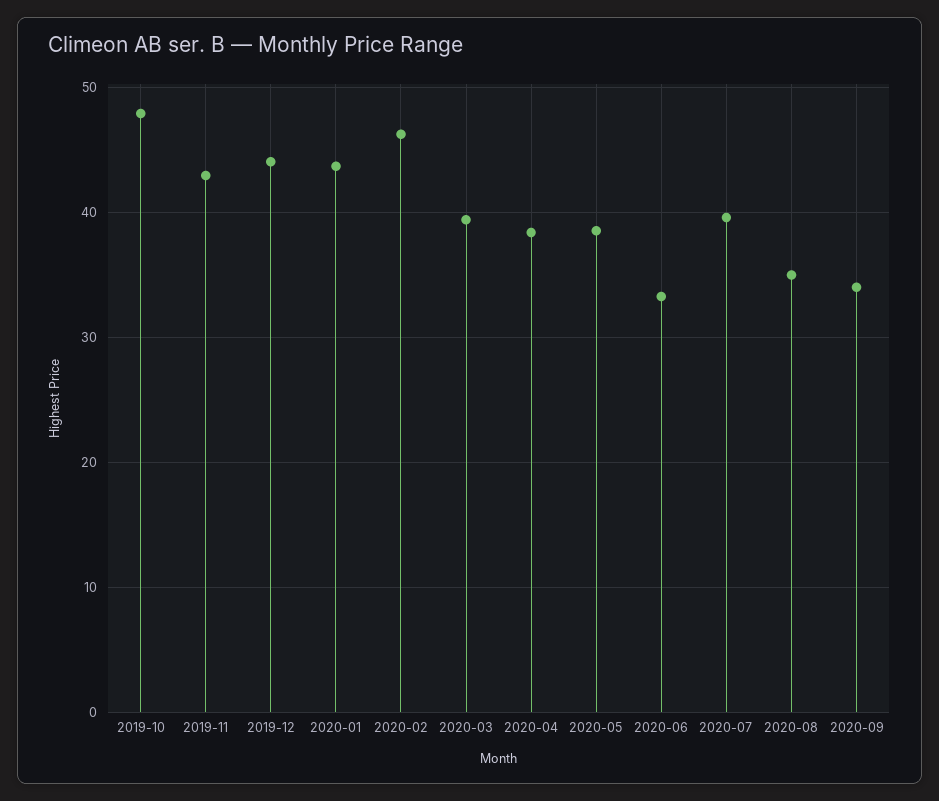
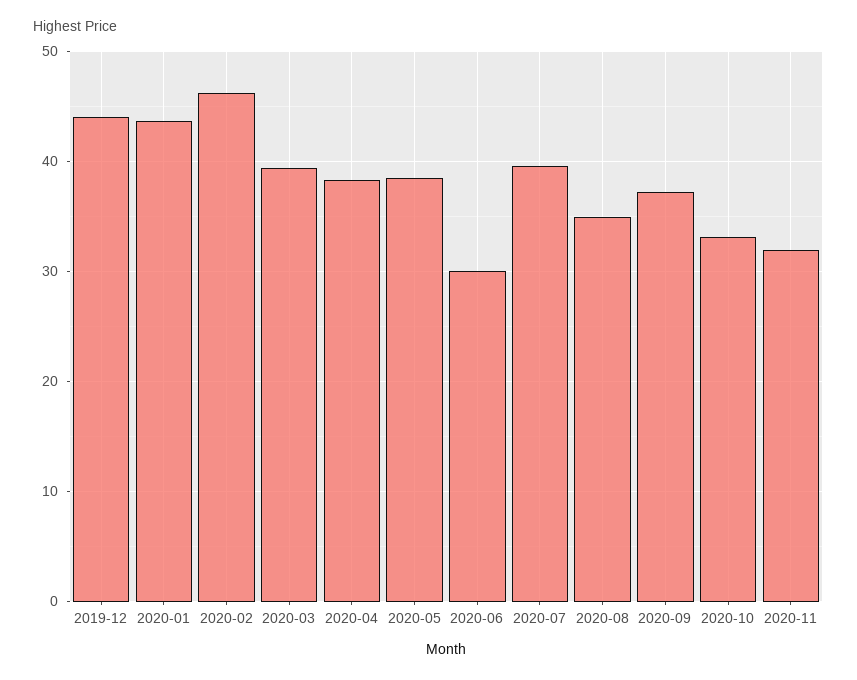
2019-10: 48 -> none
2019-11: 43 -> none
2020-06: 33 -> 30
2020-09: 34 -> 37
2020-10: none -> 33
2020-11: none -> 32

